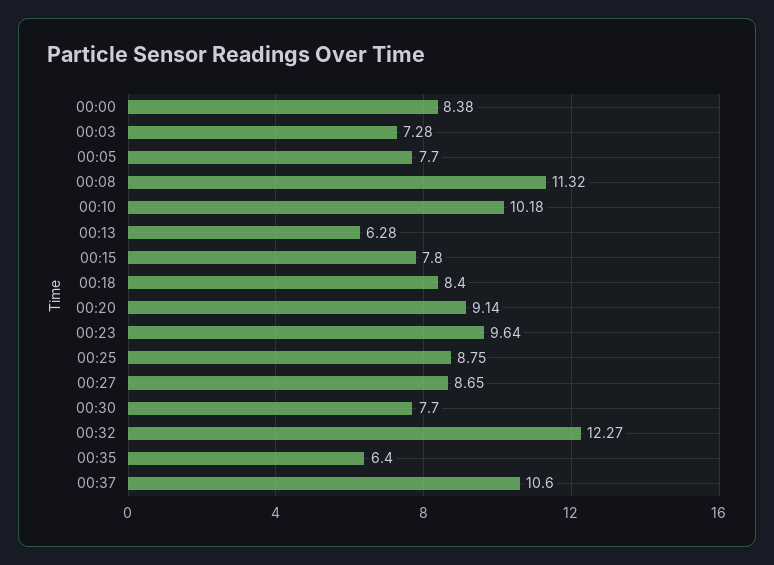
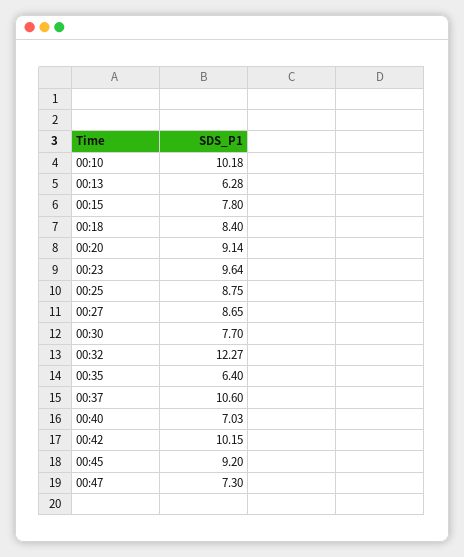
00:00: 8.38 -> none
00:03: 7.28 -> none
00:05: 7.7 -> none
00:08: 11.32 -> none
00:40: none -> 7.03
00:42: none -> 10.15
00:45: none -> 9.2
00:47: none -> 7.3

